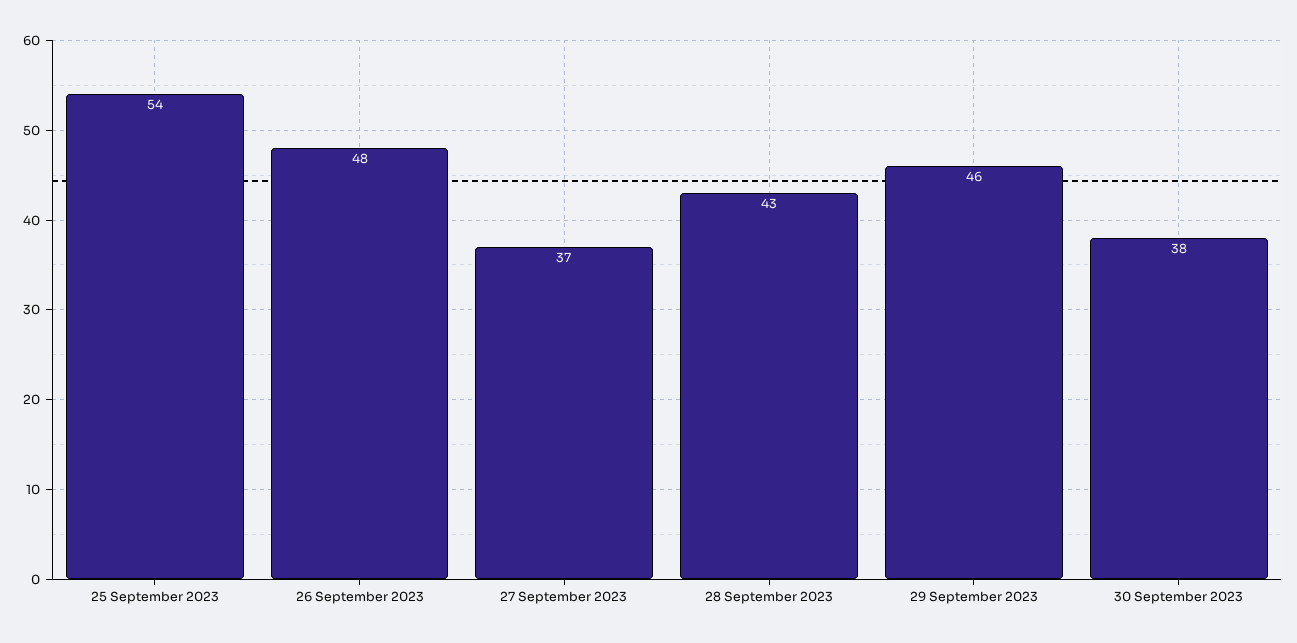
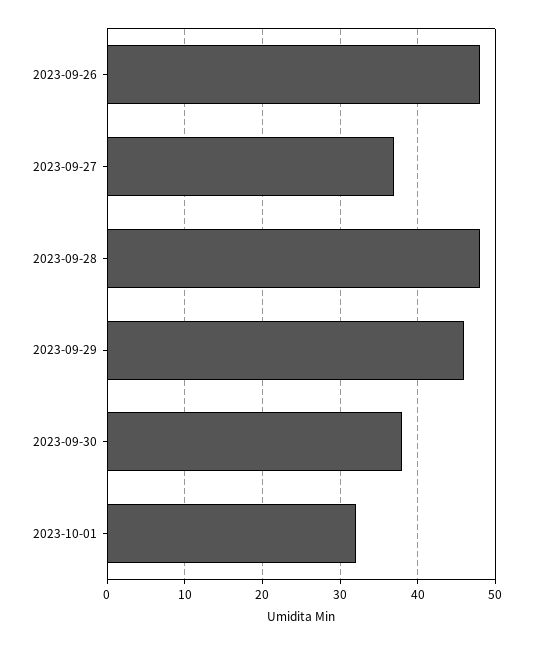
25 September 2023: 54 -> none
28 September 2023: 43 -> 48
2023-10-01: none -> 32

